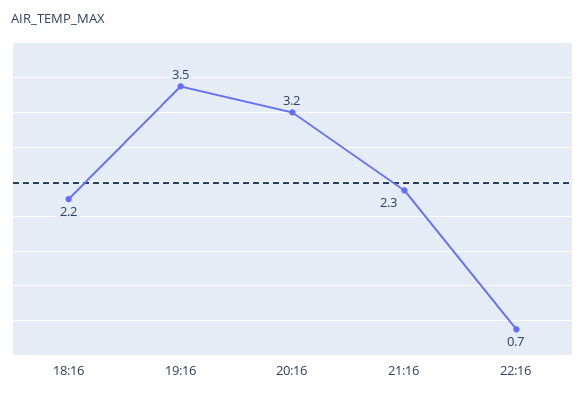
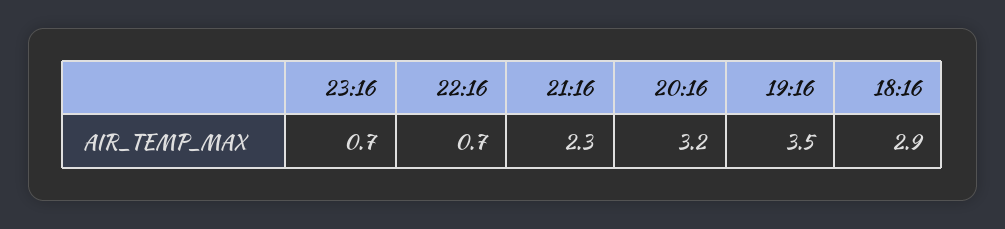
18:16: 2.2 -> 2.9
23:16: none -> 0.7

